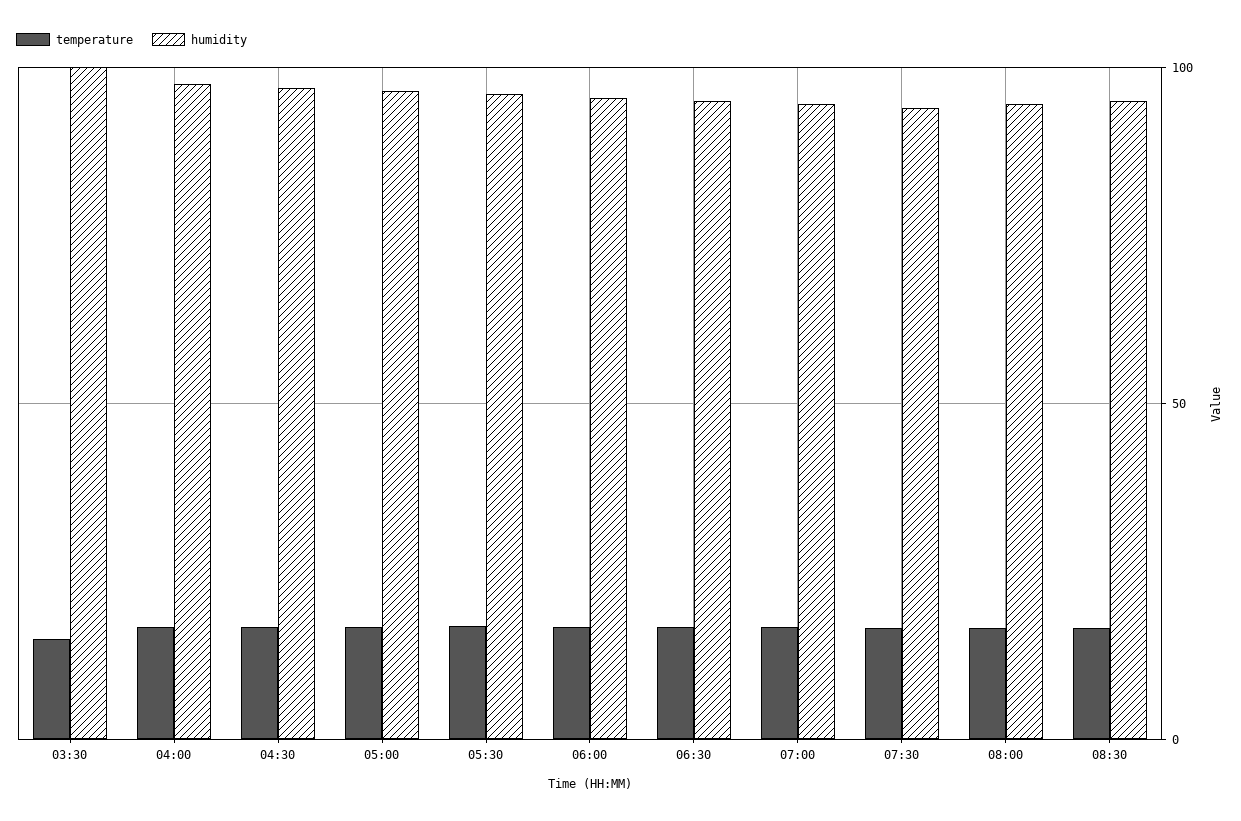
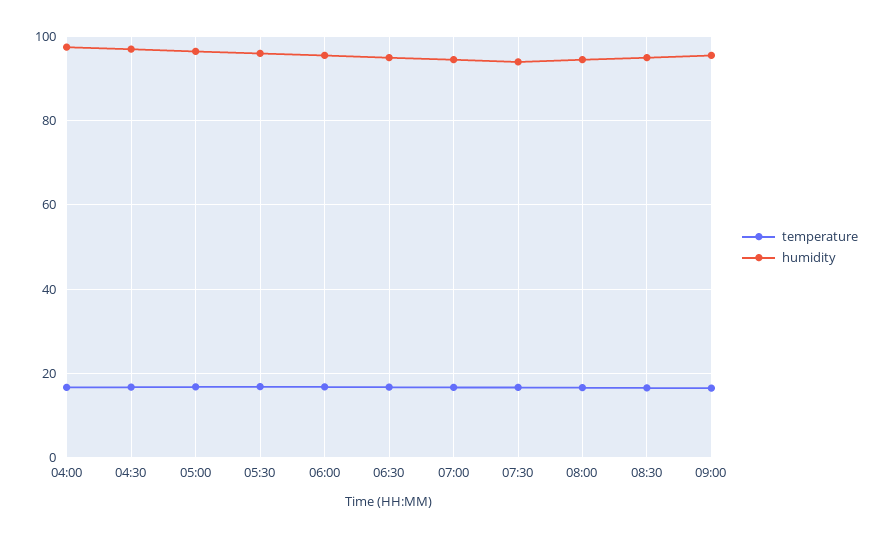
temperature, 03:30: 15 -> none
humidity, 03:30: 100 -> none
temperature, 09:00: none -> 16
humidity, 09:00: none -> 96

